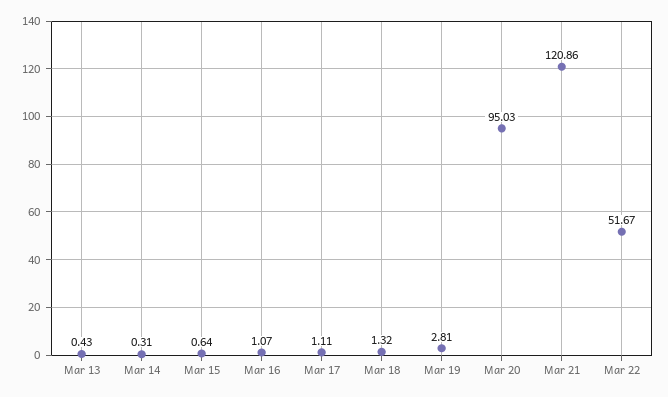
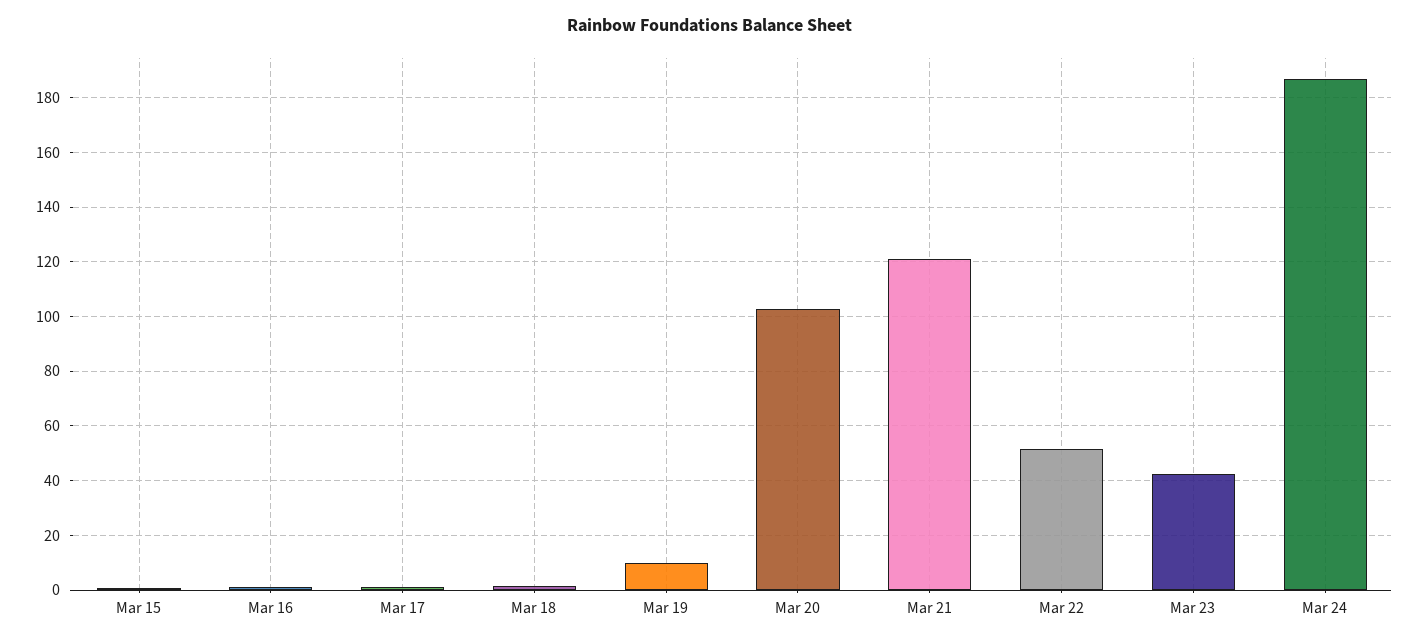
Mar 13: 0.43 -> none
Mar 14: 0.31 -> none
Mar 19: 2.81 -> 10
Mar 20: 95.03 -> 102.5
Mar 23: none -> 42.5
Mar 24: none -> 187.5

